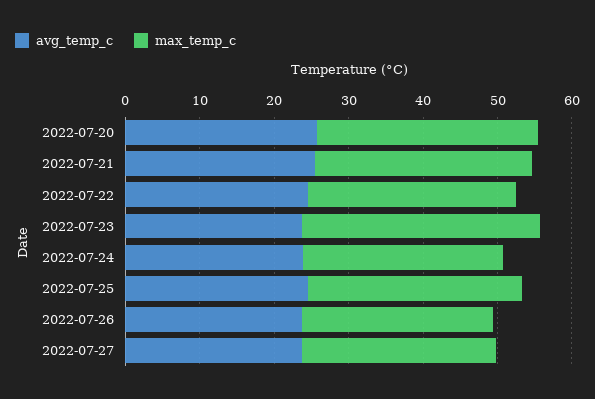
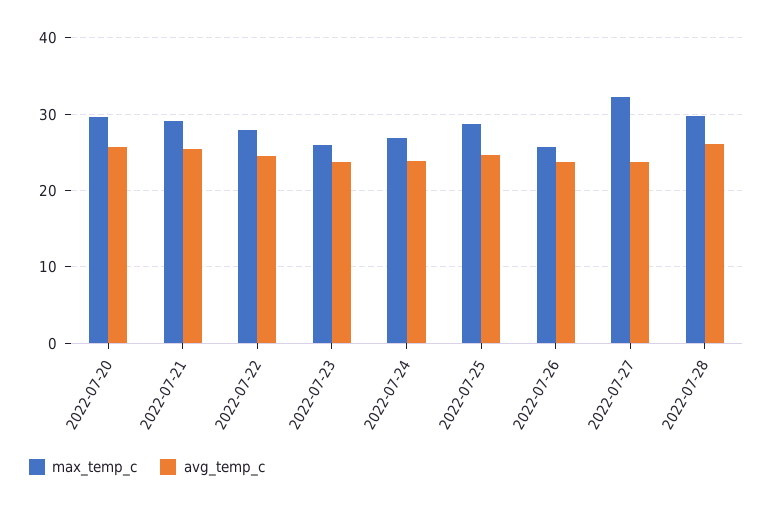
max_temp_c, 2022-07-23: 32 -> 26
max_temp_c, 2022-07-27: 26 -> 32
max_temp_c, 2022-07-28: none -> 30
avg_temp_c, 2022-07-28: none -> 26

